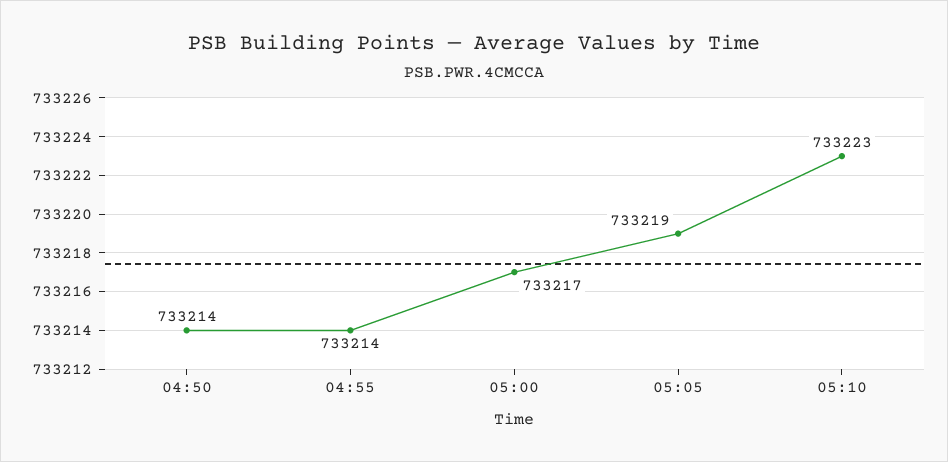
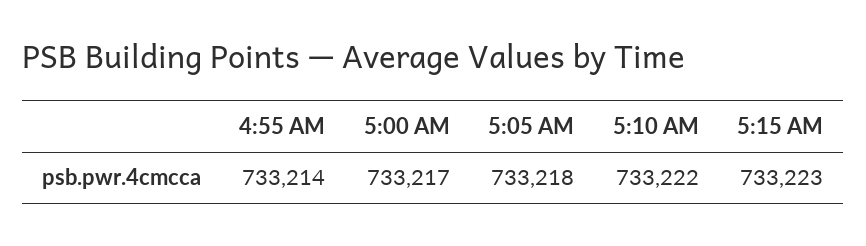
04:50: 733214 -> none
05:05: 733219 -> 733218
05:10: 733223 -> 733222
5:15 AM: none -> 733223

